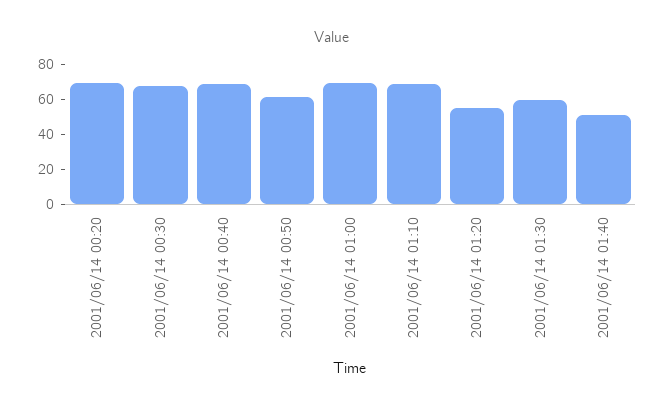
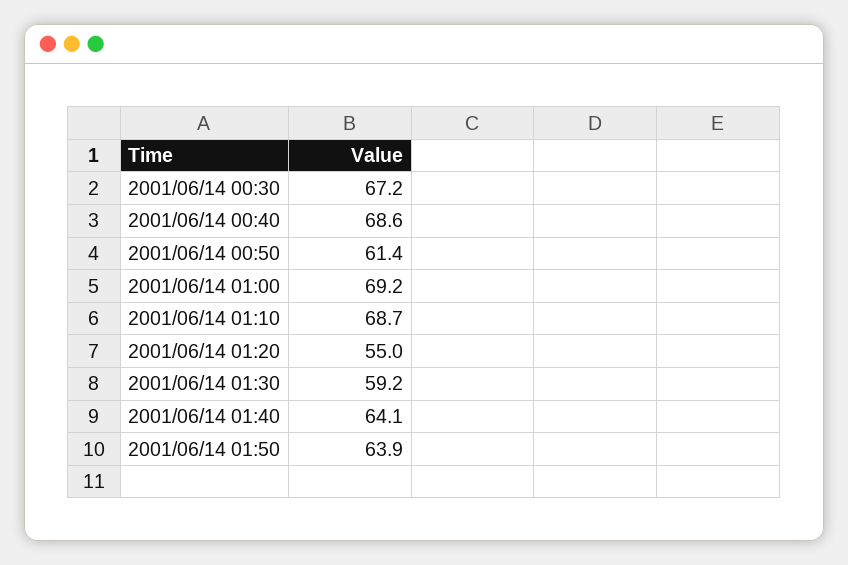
2001/06/14 00:20: 70 -> none
2001/06/14 01:40: 50 -> 64.1
2001/06/14 01:50: none -> 63.9

